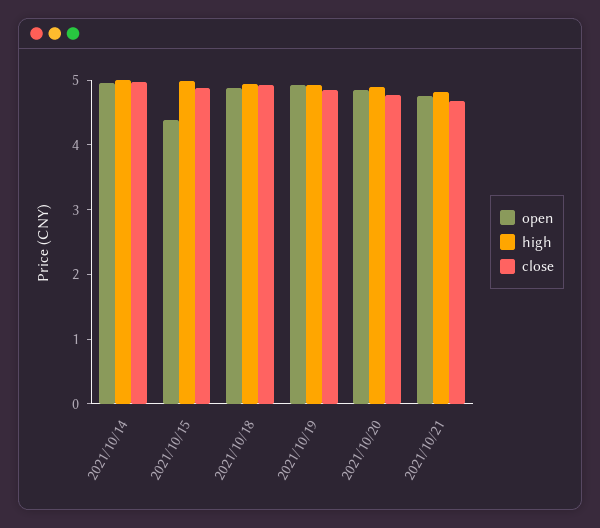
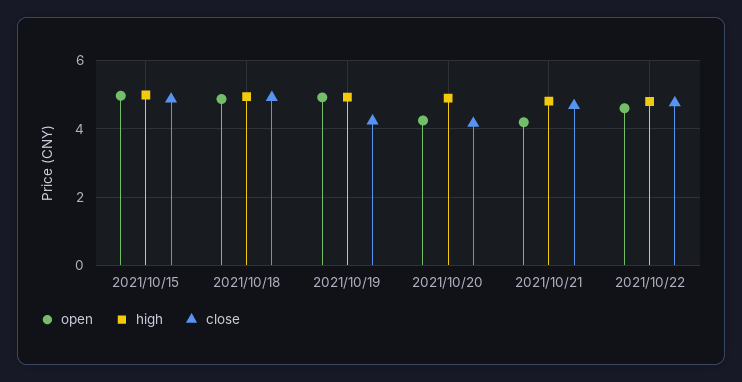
open, 2021/10/14: 5 -> none
high, 2021/10/14: 5 -> none
close, 2021/10/14: 5 -> none
open, 2021/10/15: 4.4 -> 5
close, 2021/10/19: 4.8 -> 4.2
open, 2021/10/20: 4.8 -> 4.2
close, 2021/10/20: 4.8 -> 4.2
open, 2021/10/21: 4.8 -> 4.2
open, 2021/10/22: none -> 4.6
high, 2021/10/22: none -> 4.8
close, 2021/10/22: none -> 4.8

